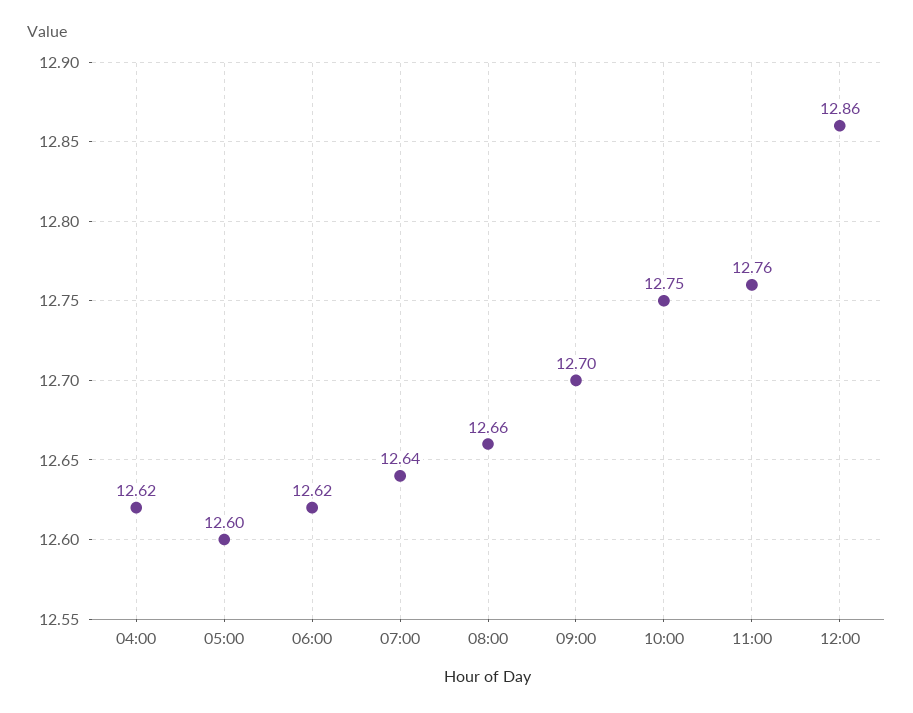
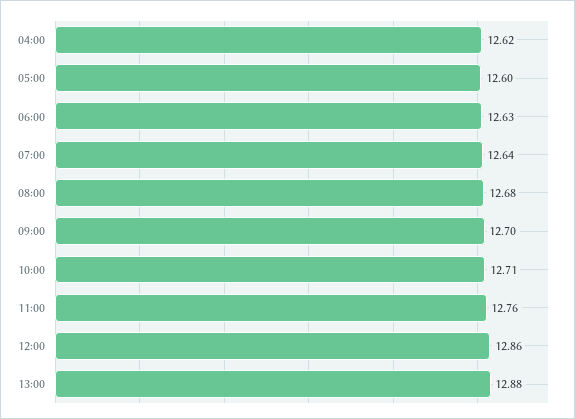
06:00: 12.62 -> 12.63
08:00: 12.66 -> 12.68
10:00: 12.75 -> 12.71
13:00: none -> 12.88

